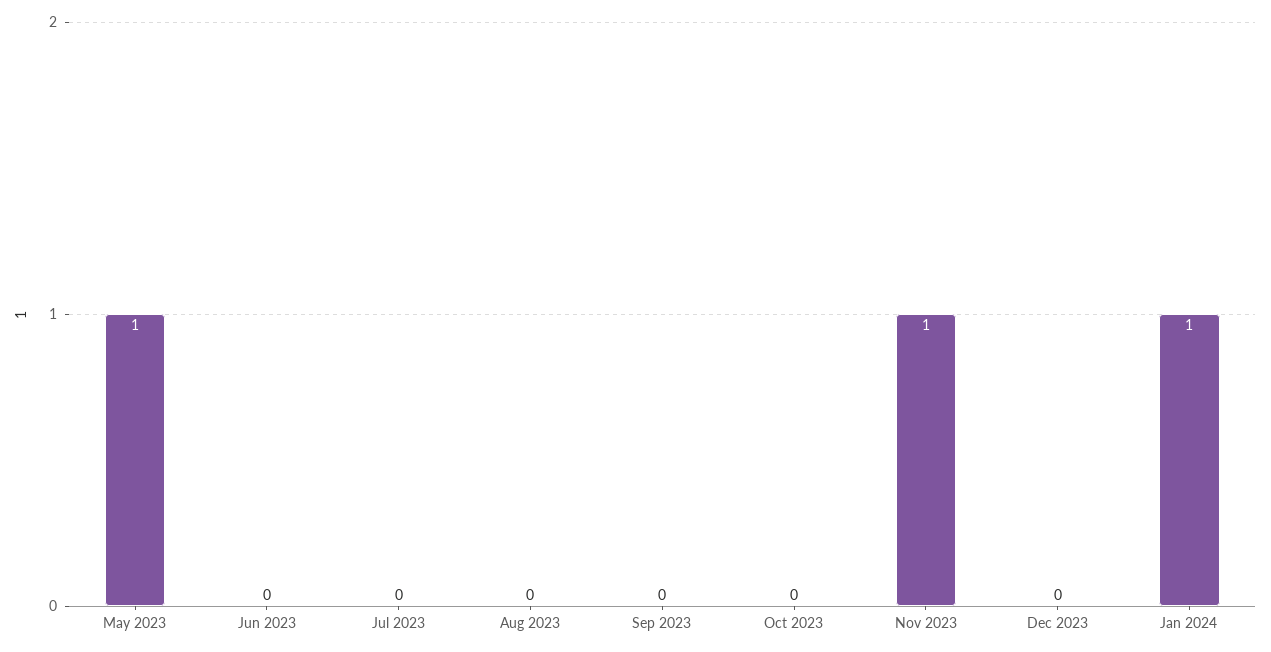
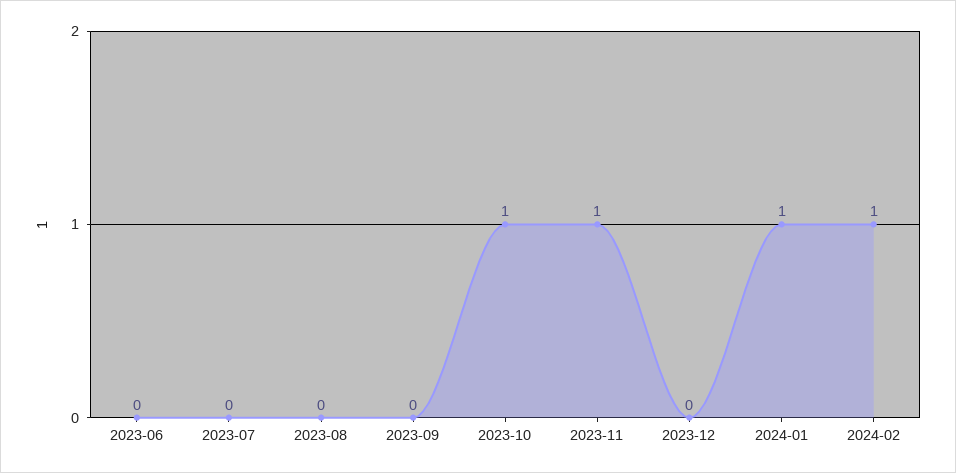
May 2023: 1 -> none
Oct 2023: 0 -> 1
2024-02: none -> 1

